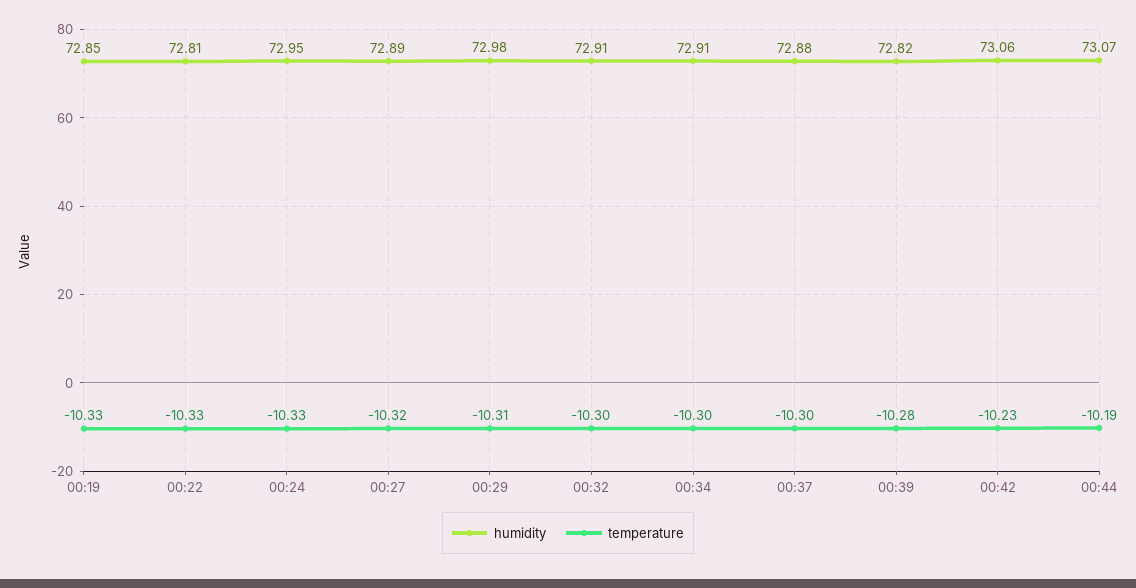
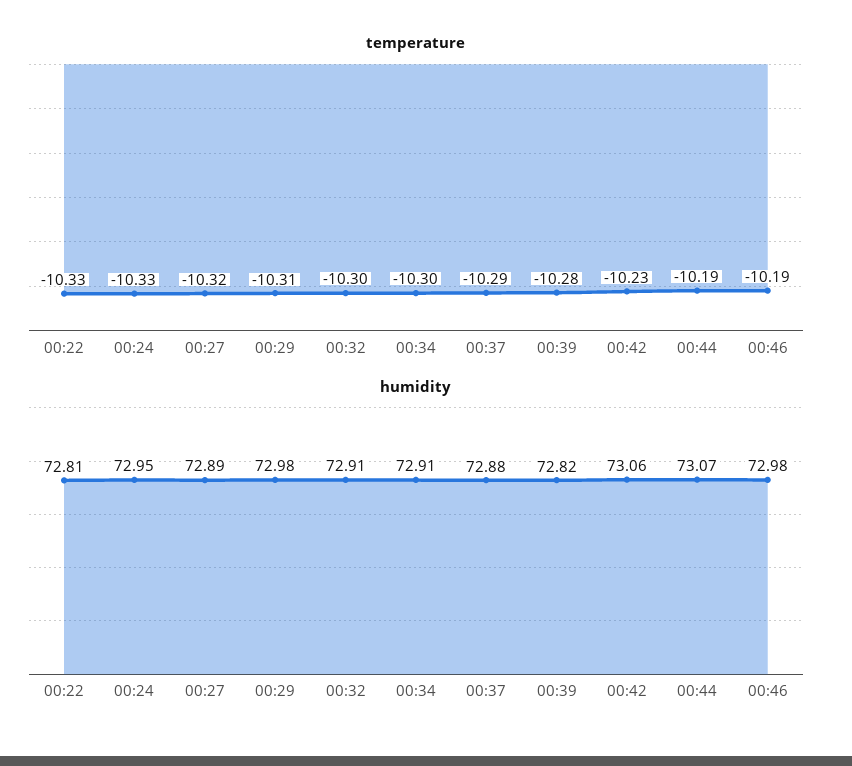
humidity, 00:19: 72.85 -> none
temperature, 00:19: -10.33 -> none
temperature, 00:37: -10.3 -> -10.29
temperature, 00:46: none -> -10.19
humidity, 00:46: none -> 72.98

